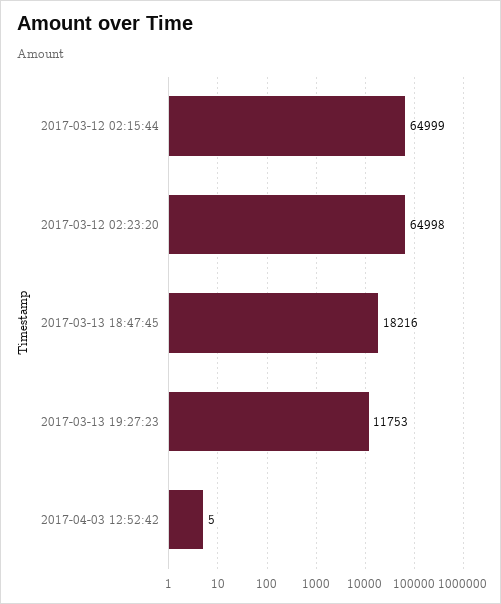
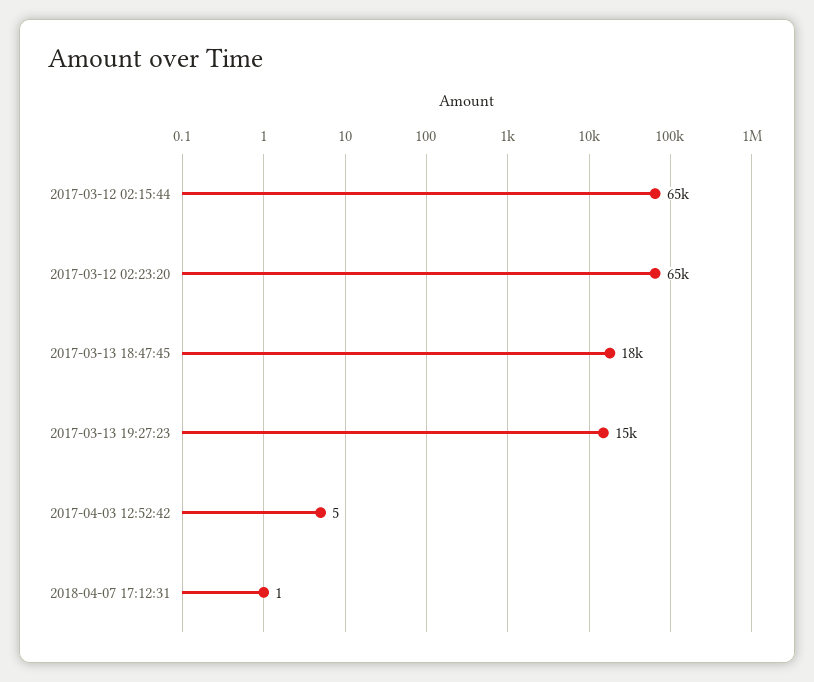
2017-03-13 19:27:23: 11753 -> 15000
2018-04-07 17:12:31: none -> 1

